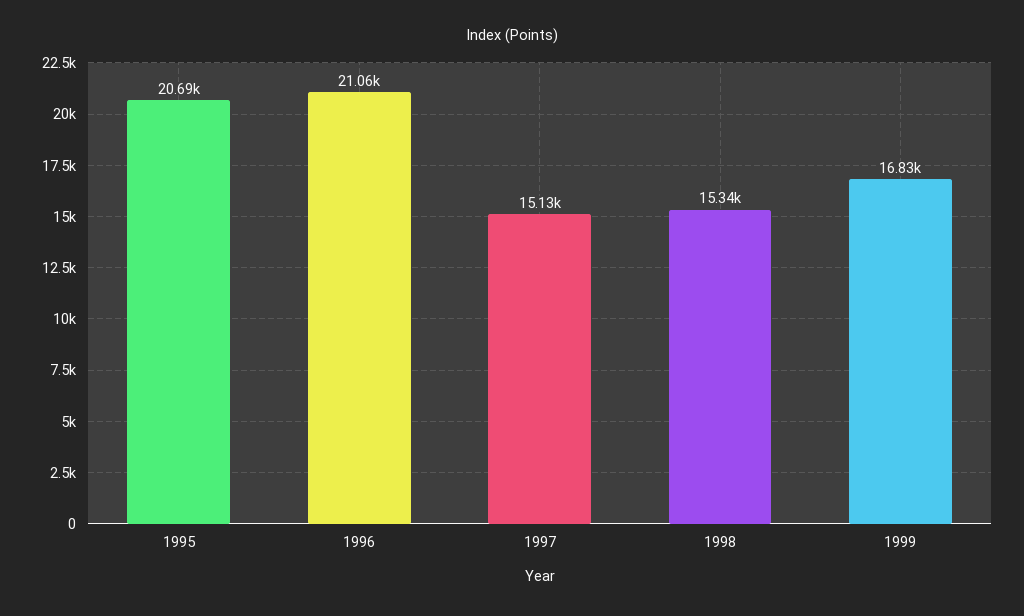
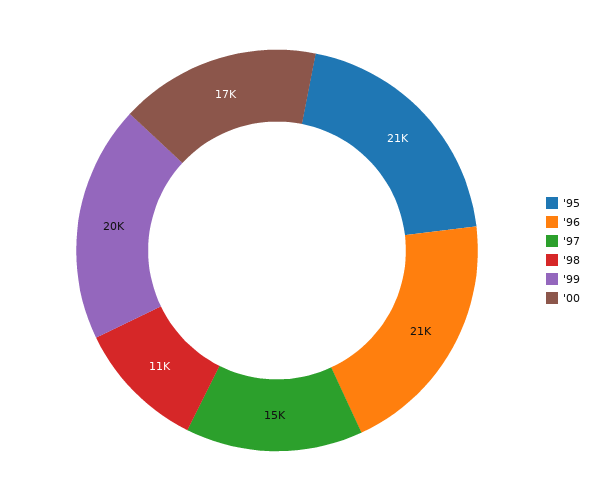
1998: 15340 -> 11000
1999: 16830 -> 20000
'00: none -> 17000

